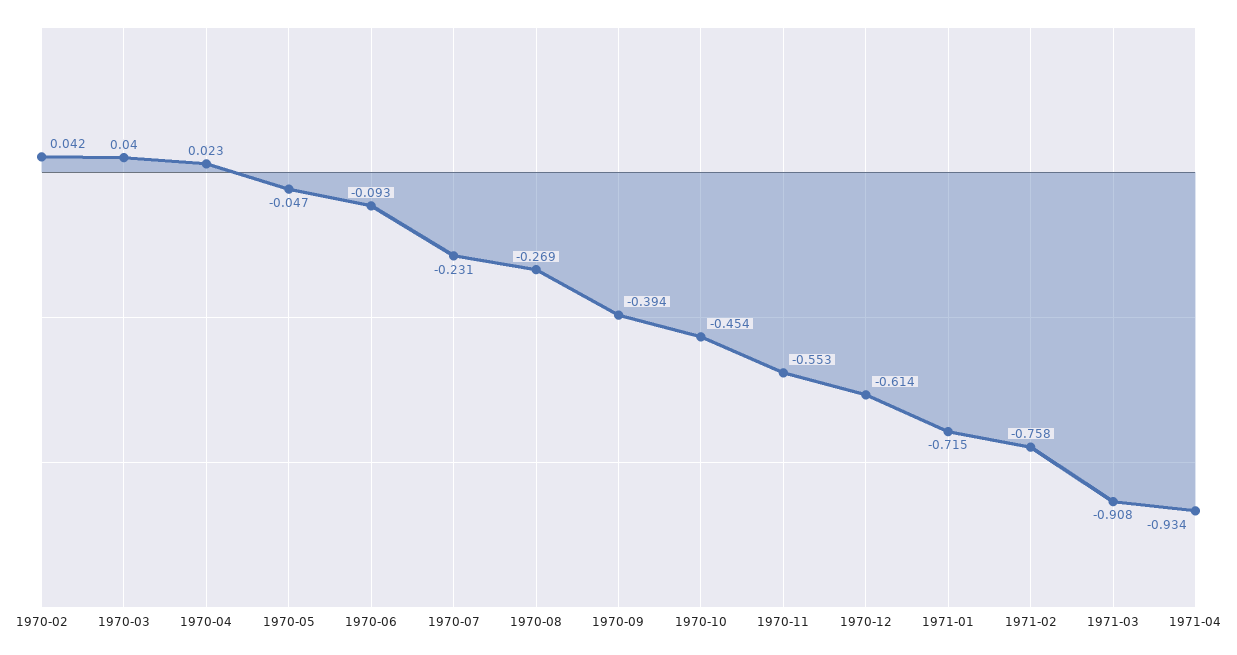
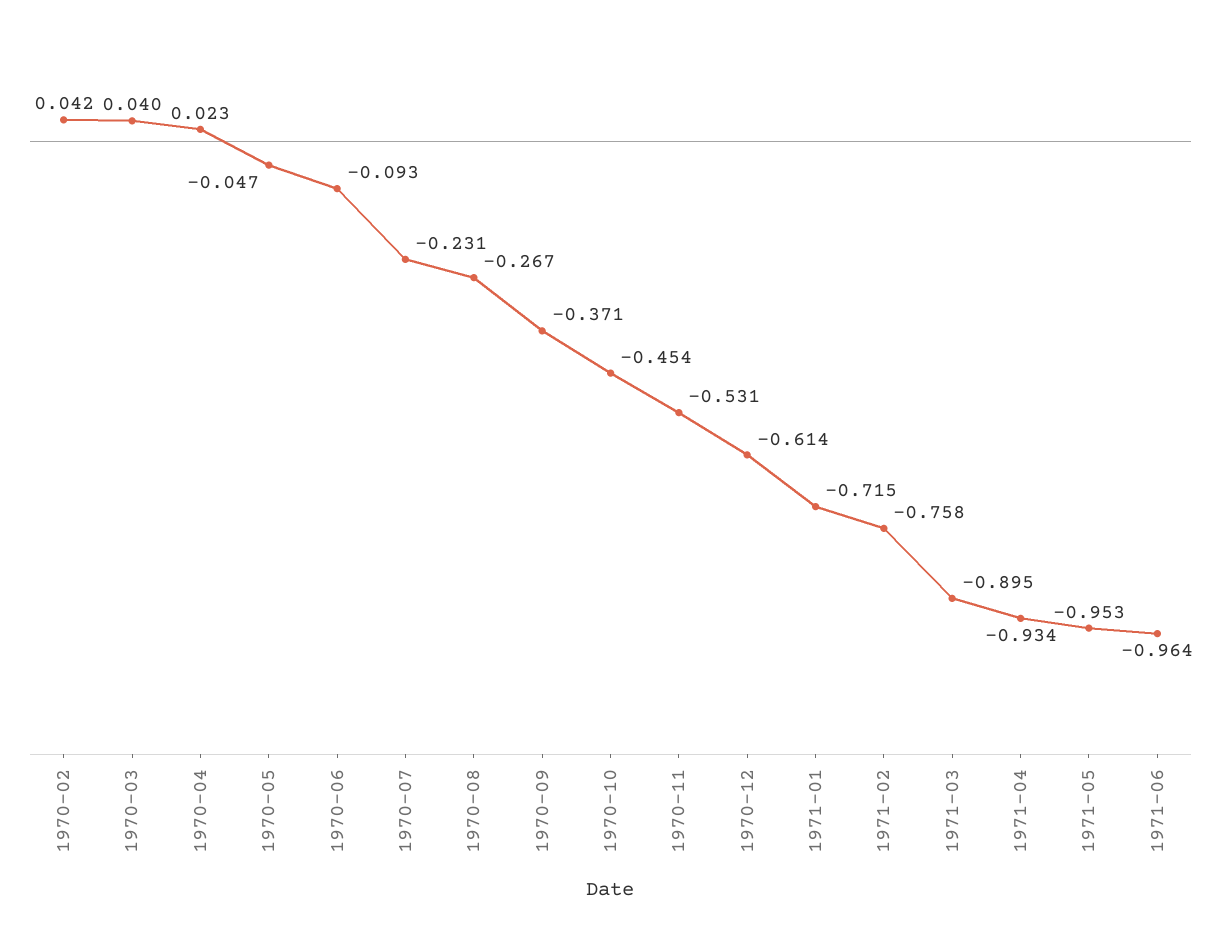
1970-08: -0.269 -> -0.267
1970-09: -0.394 -> -0.371
1970-11: -0.553 -> -0.531
1971-03: -0.908 -> -0.895
1971-05: none -> -0.953
1971-06: none -> -0.964

